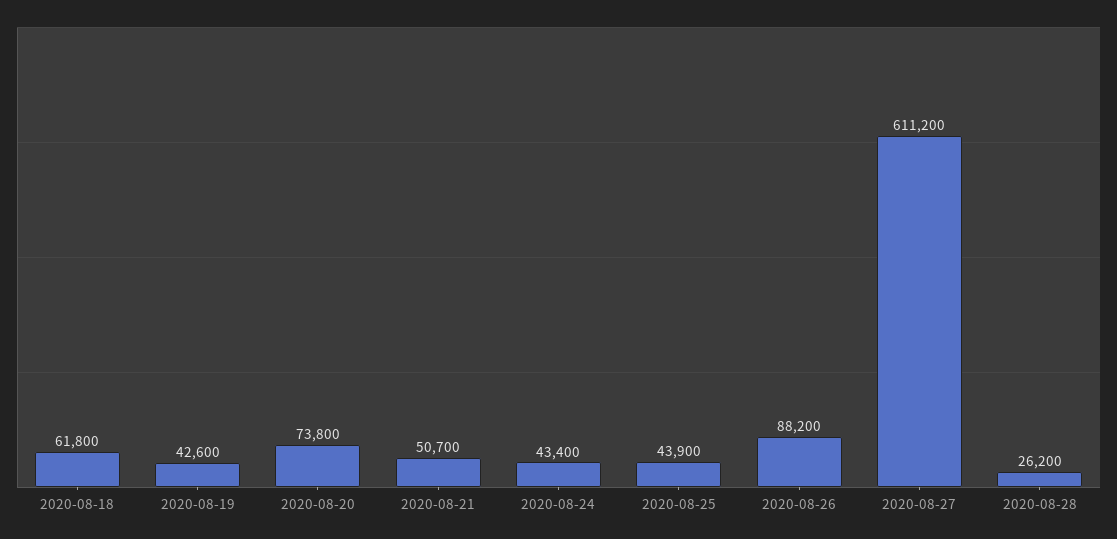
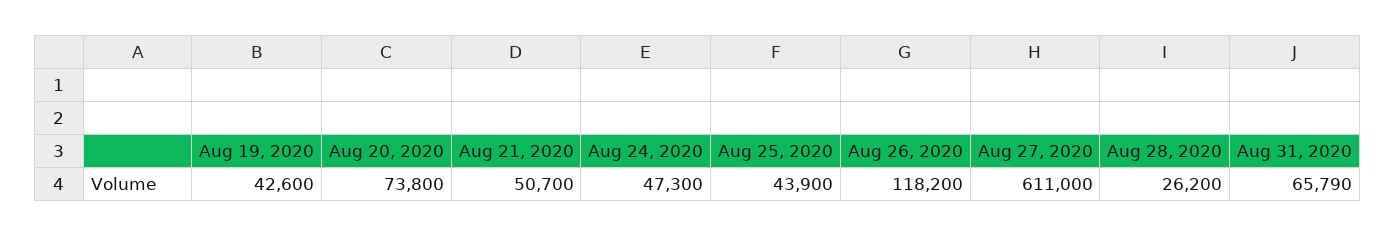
2020-08-18: 61800 -> none
2020-08-24: 43400 -> 47300
2020-08-26: 88200 -> 118200
2020-08-27: 611200 -> 611000
Aug 31, 2020: none -> 65790

